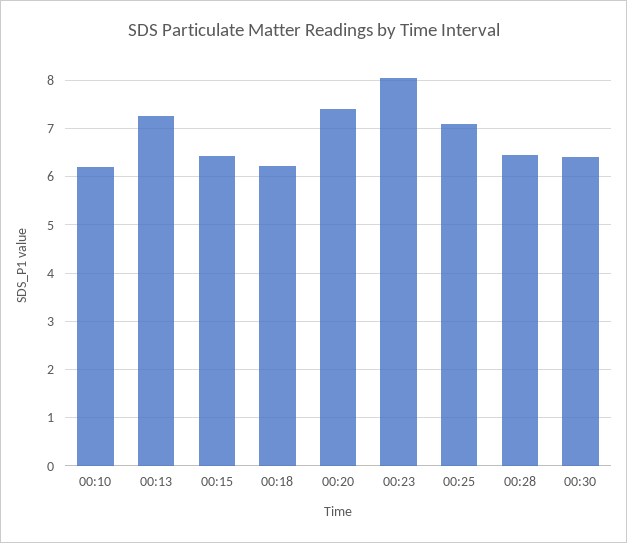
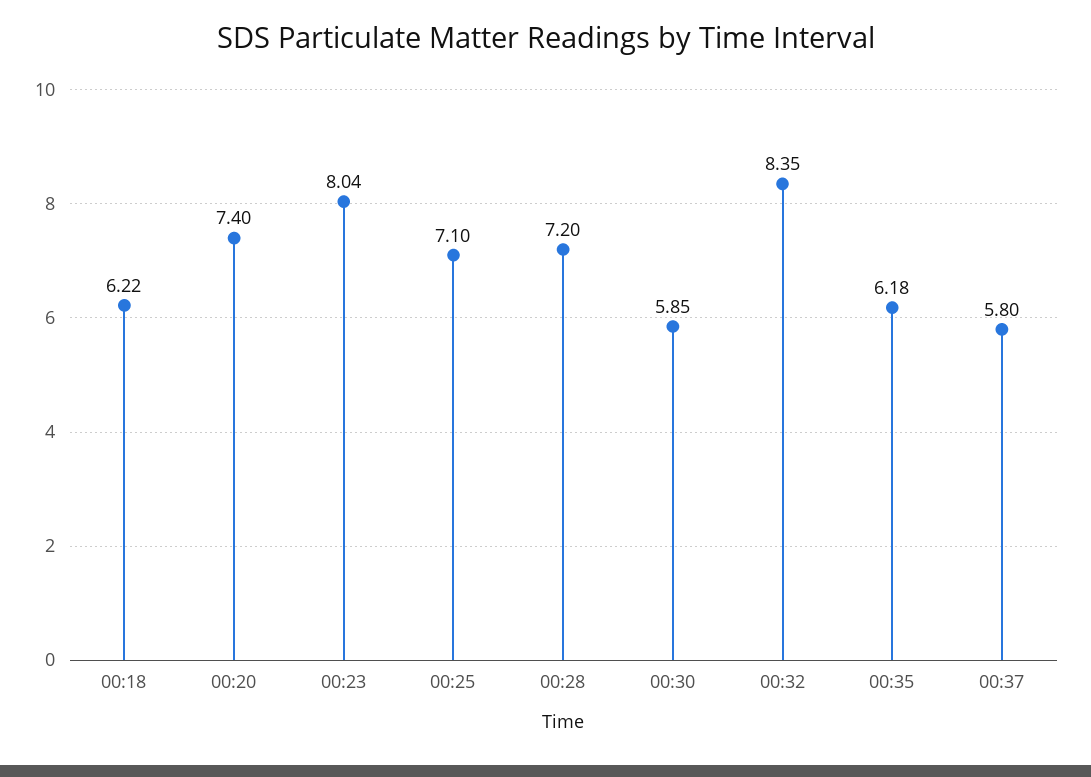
00:10: 6.2 -> none
00:13: 7.2 -> none
00:15: 6.4 -> none
00:28: 6.4 -> 7.2
00:30: 6.4 -> 5.85
00:32: none -> 8.35
00:35: none -> 6.18
00:37: none -> 5.8

